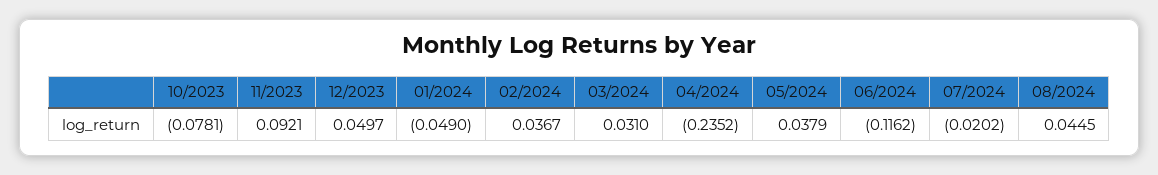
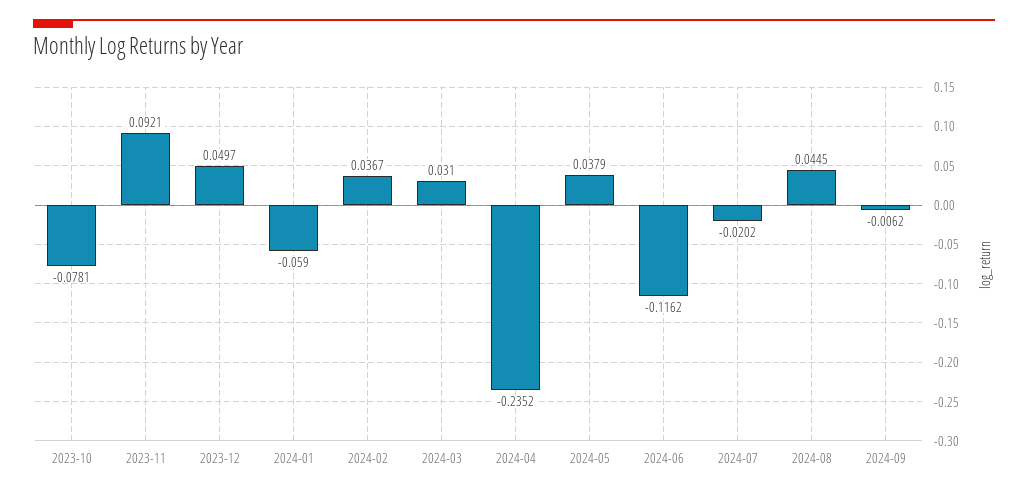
01/2024: -0.049 -> -0.059
2024-09: none -> -0.0062

